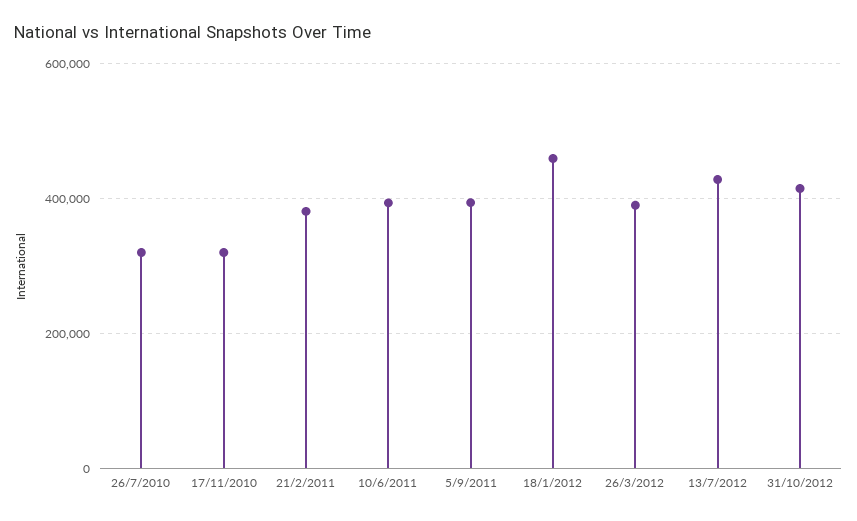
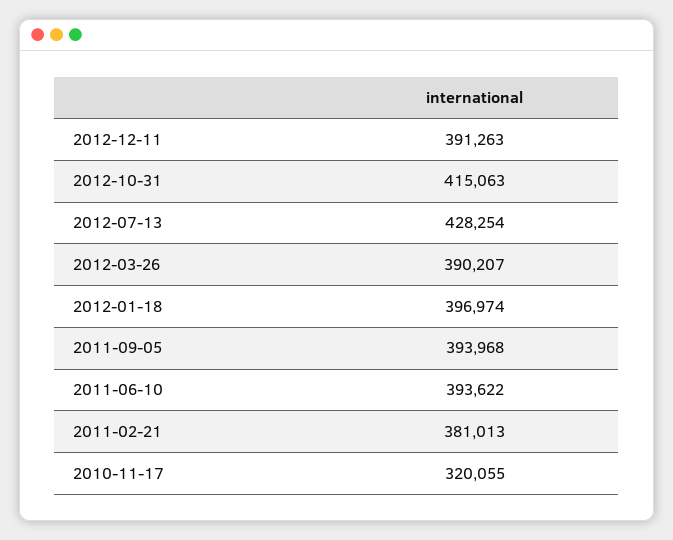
26/7/2010: 320000 -> none
18/1/2012: 460000 -> 396974
2012-12-11: none -> 391263

